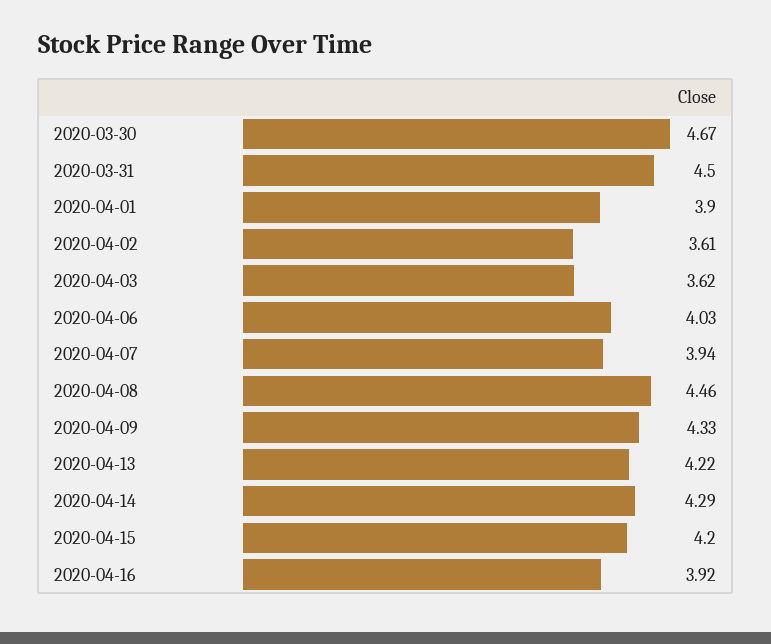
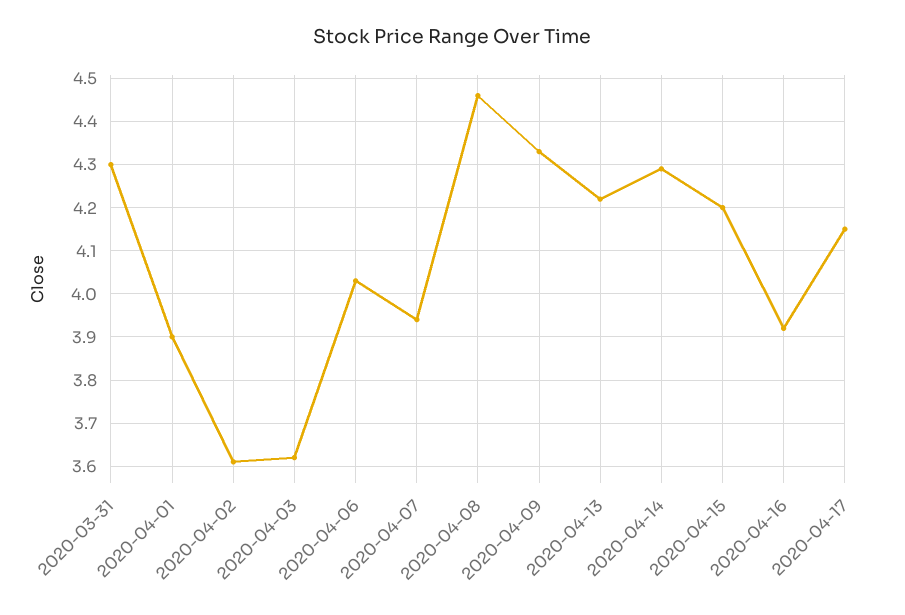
2020-03-30: 4.67 -> none
2020-03-31: 4.5 -> 4.3
2020-04-17: none -> 4.15

